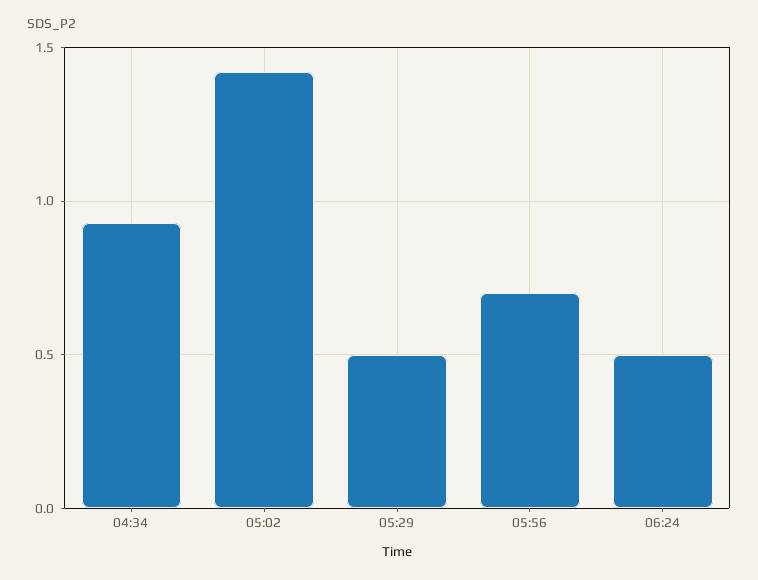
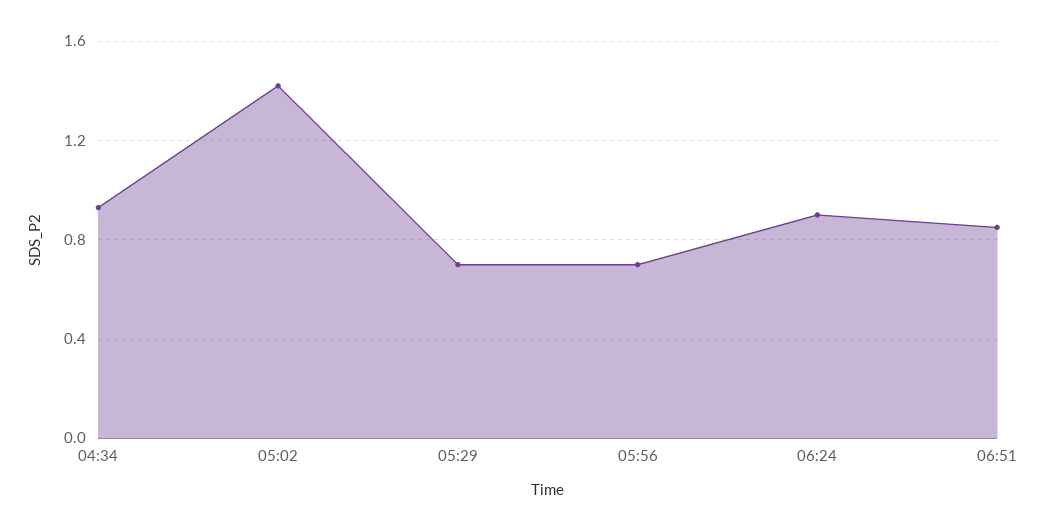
05:29: 0.5 -> 0.7
06:24: 0.5 -> 0.9
06:51: none -> 0.85

